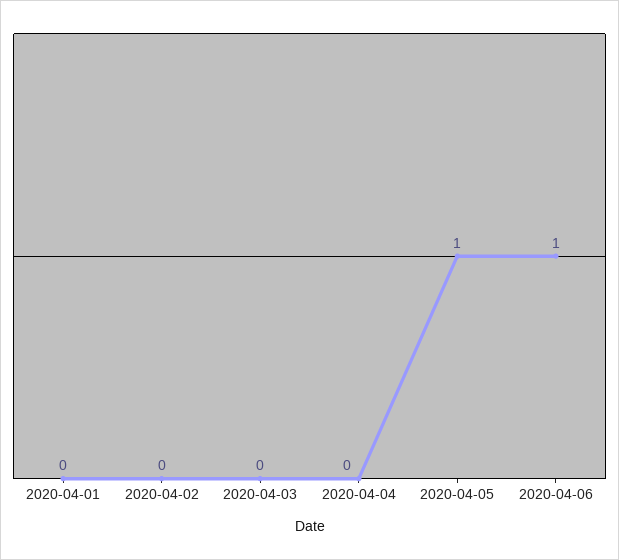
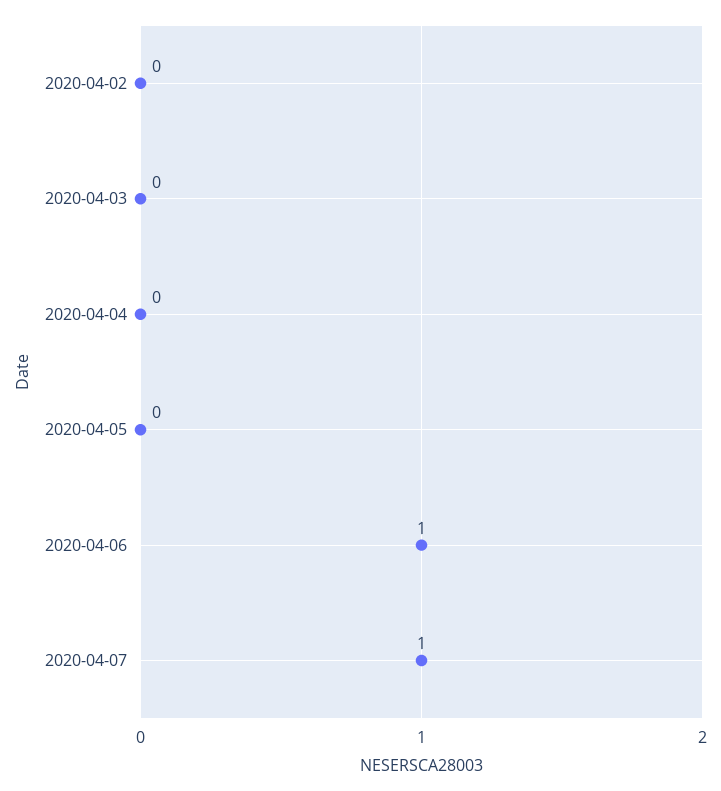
2020-04-01: 0 -> none
2020-04-05: 1 -> 0
2020-04-07: none -> 1

